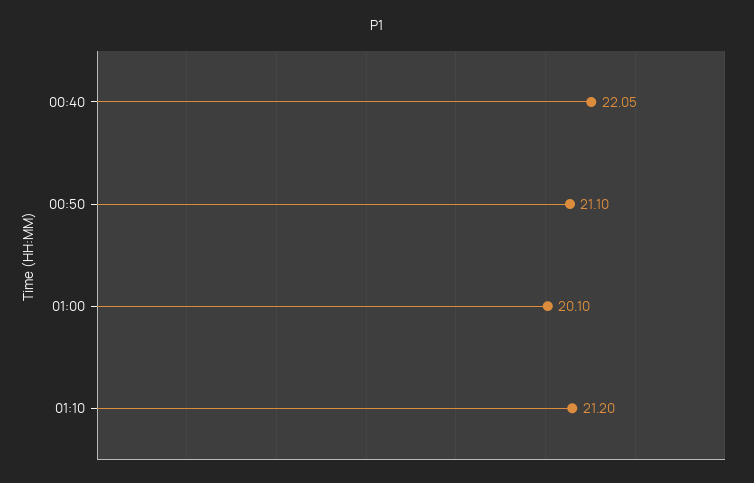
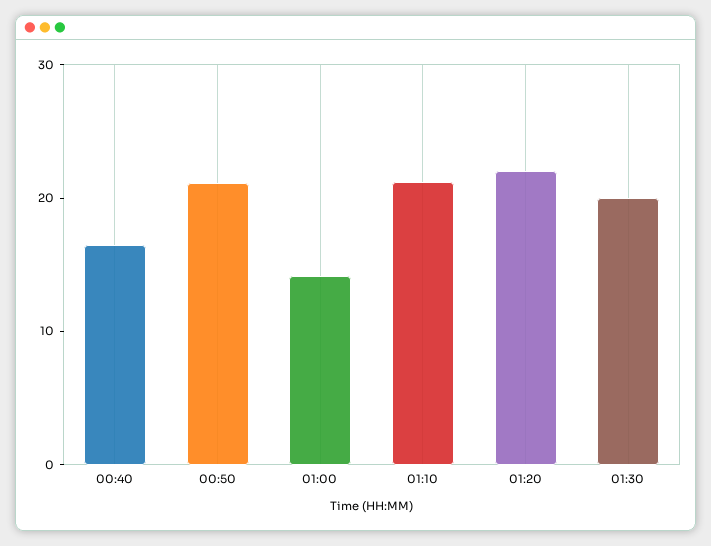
00:40: 22.05 -> 16
01:00: 20.1 -> 14
01:20: none -> 22
01:30: none -> 20

